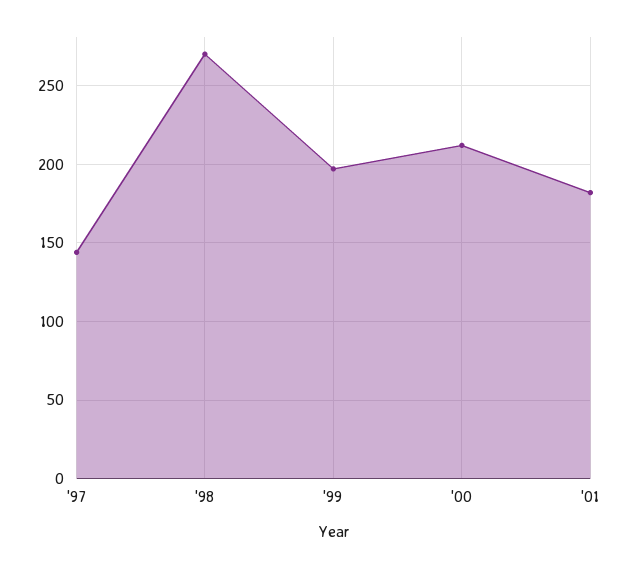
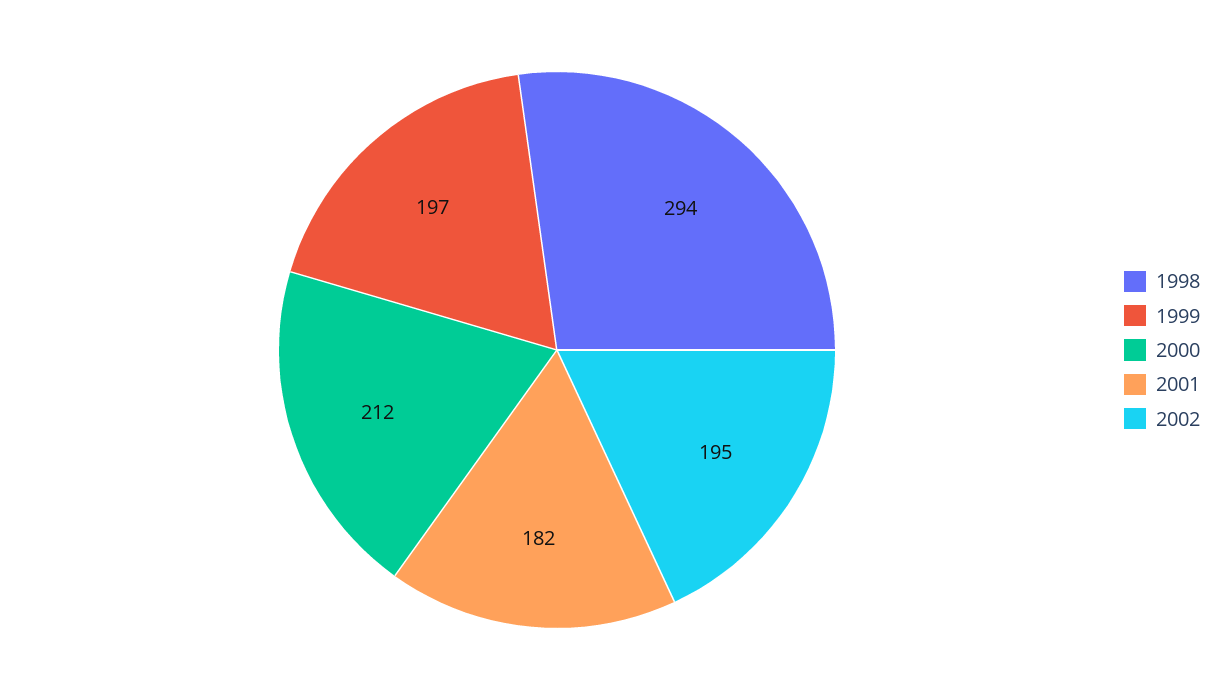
'97: 145 -> none
'98: 270 -> 294
2002: none -> 195

